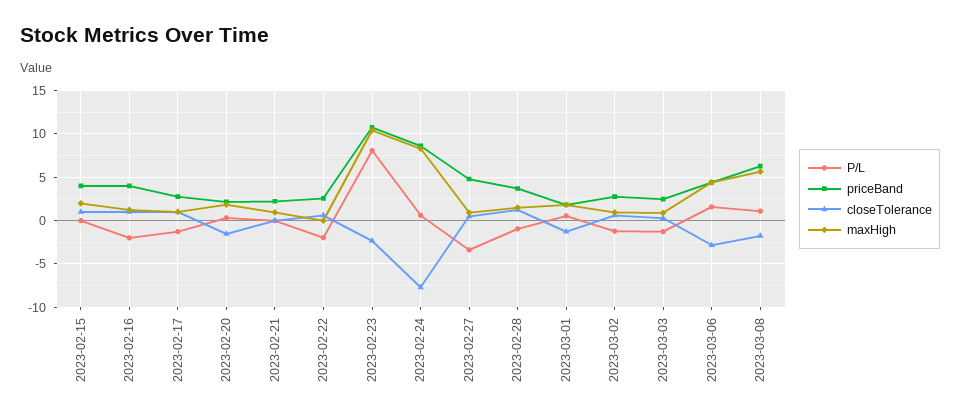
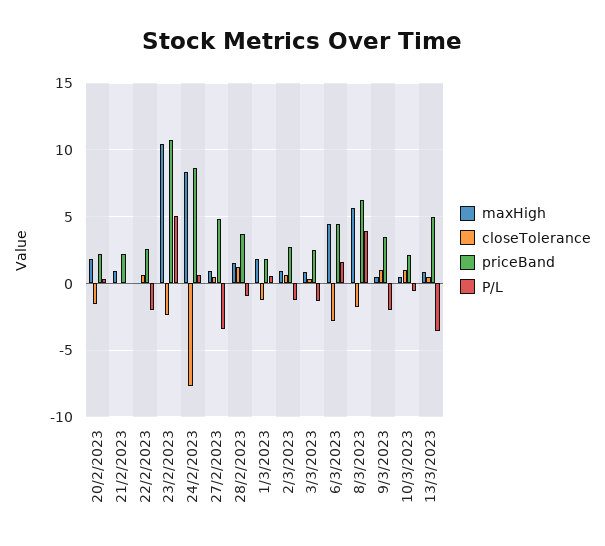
P/L, 2023-02-15: 0 -> none
priceBand, 2023-02-15: 4 -> none
closeTolerance, 2023-02-15: 1 -> none
maxHigh, 2023-02-15: 2 -> none
P/L, 2023-02-16: -2 -> none
priceBand, 2023-02-16: 4 -> none
closeTolerance, 2023-02-16: 1 -> none
maxHigh, 2023-02-16: 1 -> none
P/L, 2023-02-17: -1 -> none
priceBand, 2023-02-17: 3 -> none
closeTolerance, 2023-02-17: 1 -> none
maxHigh, 2023-02-17: 1 -> none
P/L, 2023-02-23: 8 -> 5
P/L, 2023-03-08: 1 -> 4
maxHigh, 9/3/2023: none -> 0.5
closeTolerance, 9/3/2023: none -> 1
priceBand, 9/3/2023: none -> 3.5
P/L, 9/3/2023: none -> -2
maxHigh, 10/3/2023: none -> 0.5
closeTolerance, 10/3/2023: none -> 1
priceBand, 10/3/2023: none -> 2
P/L, 10/3/2023: none -> -0.5
maxHigh, 13/3/2023: none -> 1
closeTolerance, 13/3/2023: none -> 0.5
priceBand, 13/3/2023: none -> 5
P/L, 13/3/2023: none -> -3.5

